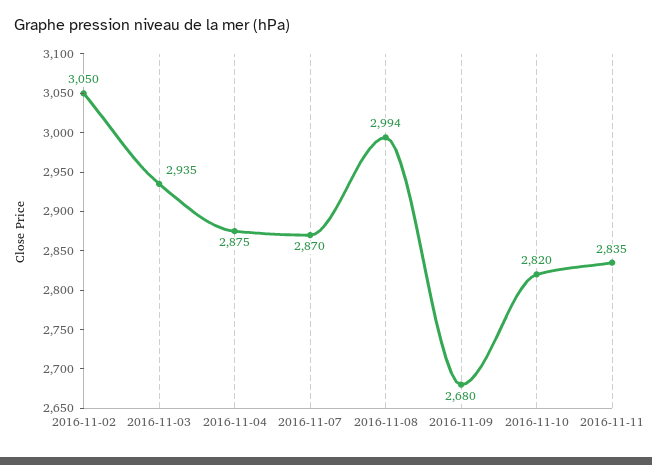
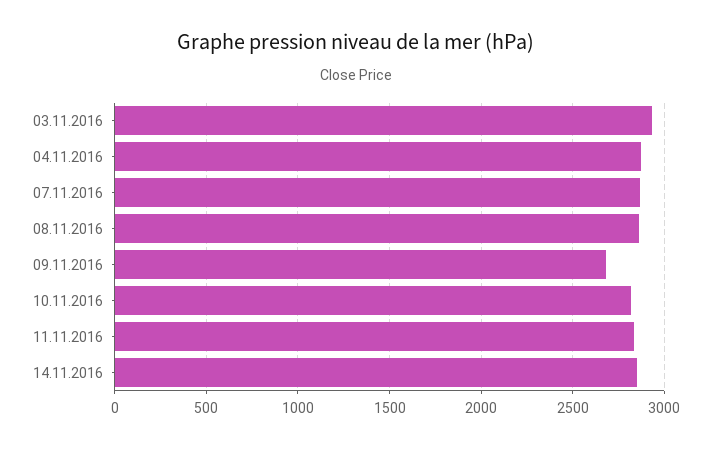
2016-11-02: 3050 -> none
2016-11-08: 2994 -> 2850
14.11.2016: none -> 2850

